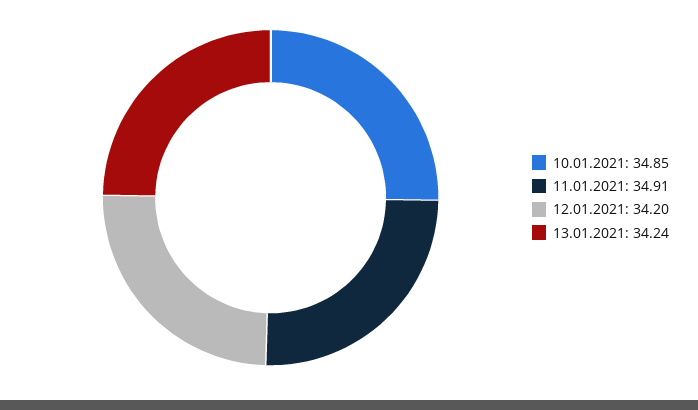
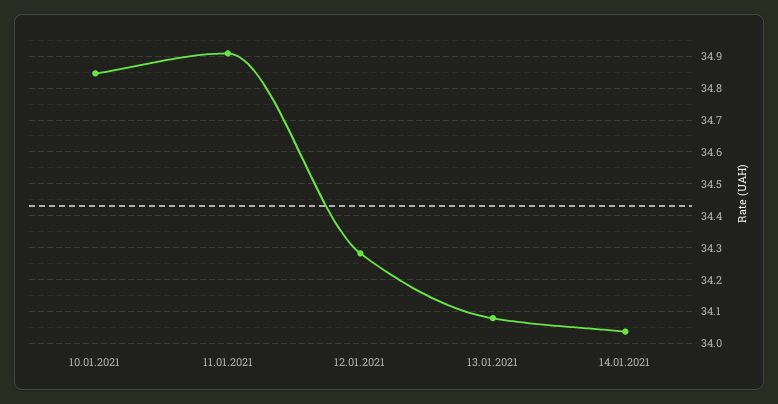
12.01.2021: 34.2 -> 34.28
13.01.2021: 34.24 -> 34.08
14.01.2021: none -> 34.04

